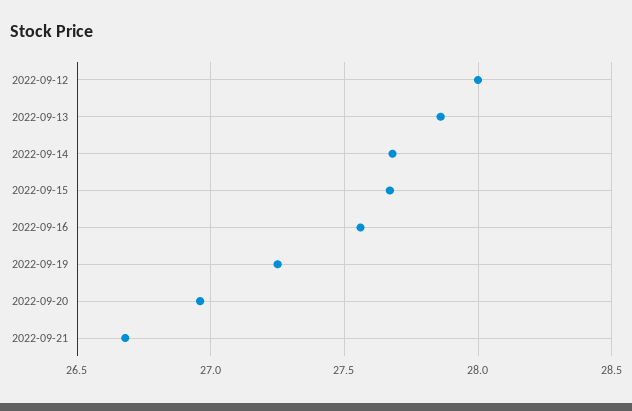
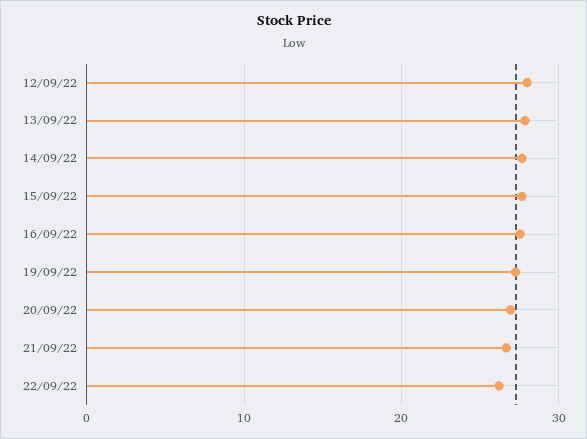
22/09/22: none -> 26

